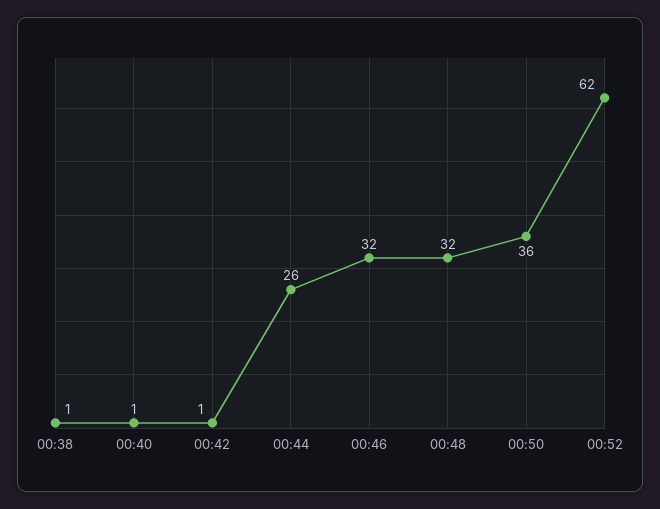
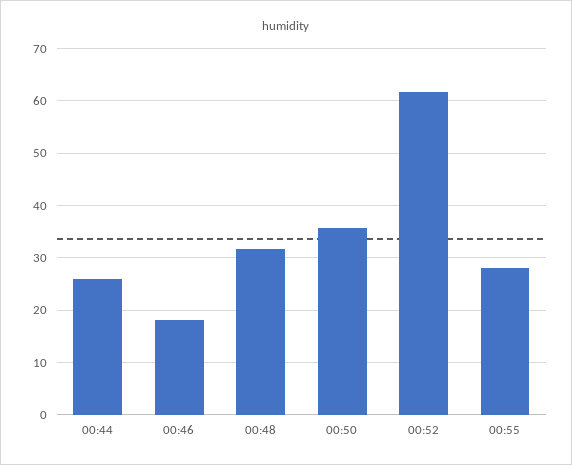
00:38: 1 -> none
00:40: 1 -> none
00:42: 1 -> none
00:46: 32 -> 18
00:55: none -> 28

